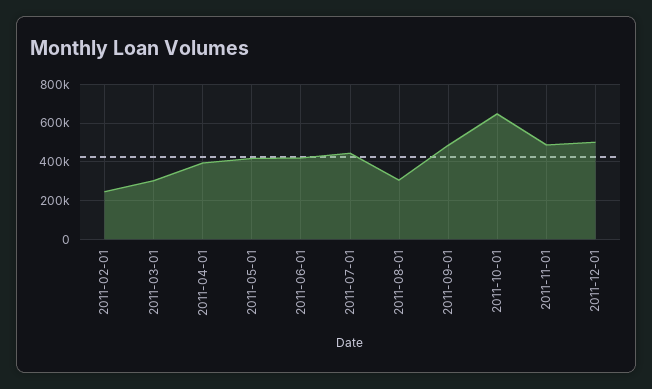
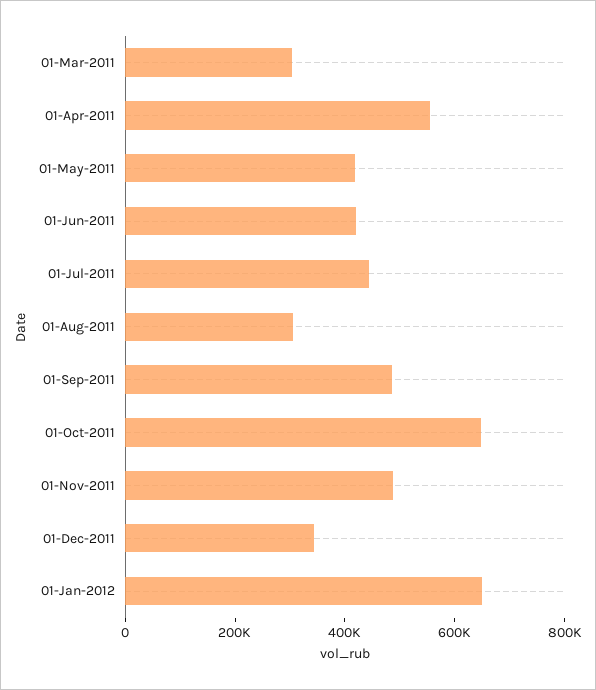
2011-02-01: 250000 -> none
2011-04-01: 400000 -> 550000
2011-12-01: 500000 -> 350000
01-Jan-2012: none -> 650000

